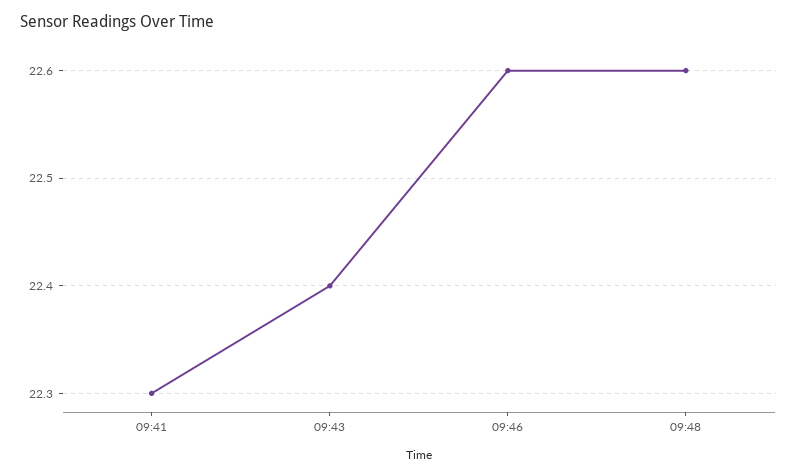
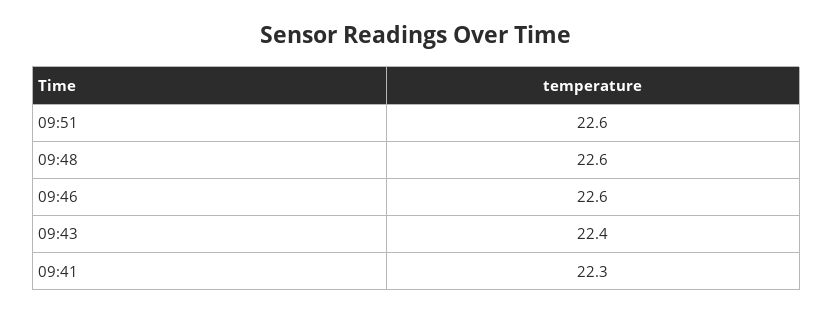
09:51: none -> 22.6

